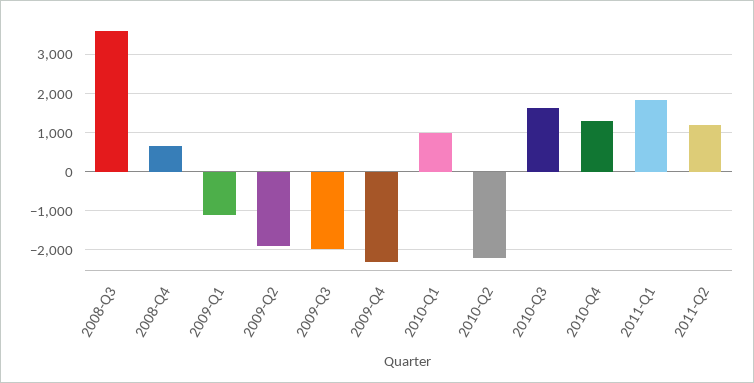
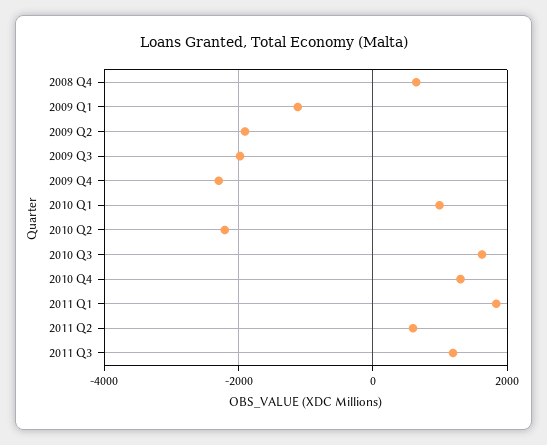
2008-Q3: 3600 -> none
2011-Q2: 1200 -> 600
2011 Q3: none -> 1200

